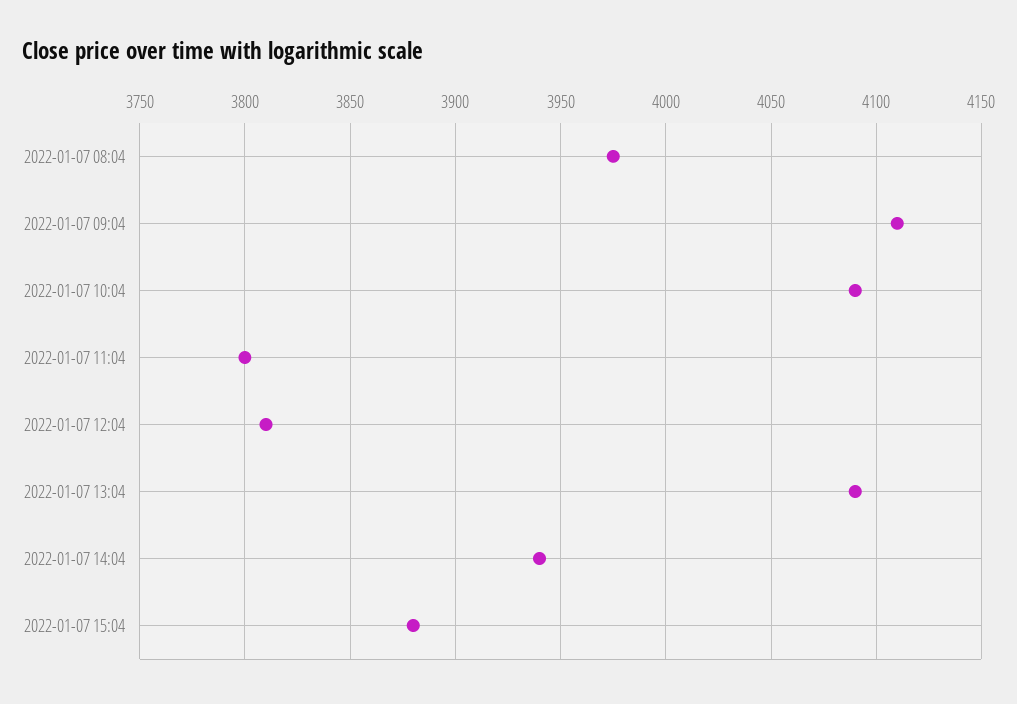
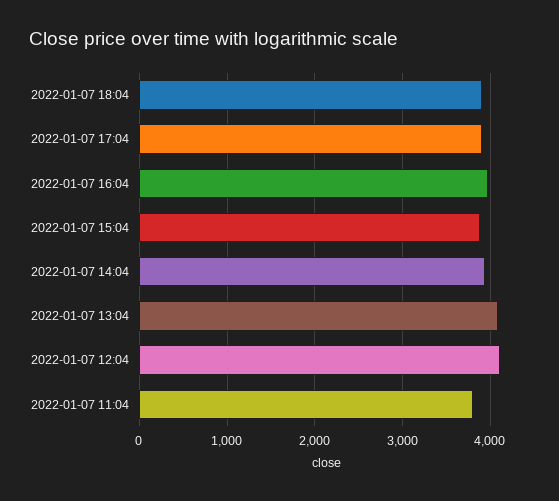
2022-01-07 08:04: 3975 -> none
2022-01-07 09:04: 4110 -> none
2022-01-07 10:04: 4090 -> none
2022-01-07 12:04: 3810 -> 4100
2022-01-07 18:04: none -> 3900
2022-01-07 17:04: none -> 3900
2022-01-07 16:04: none -> 4000

